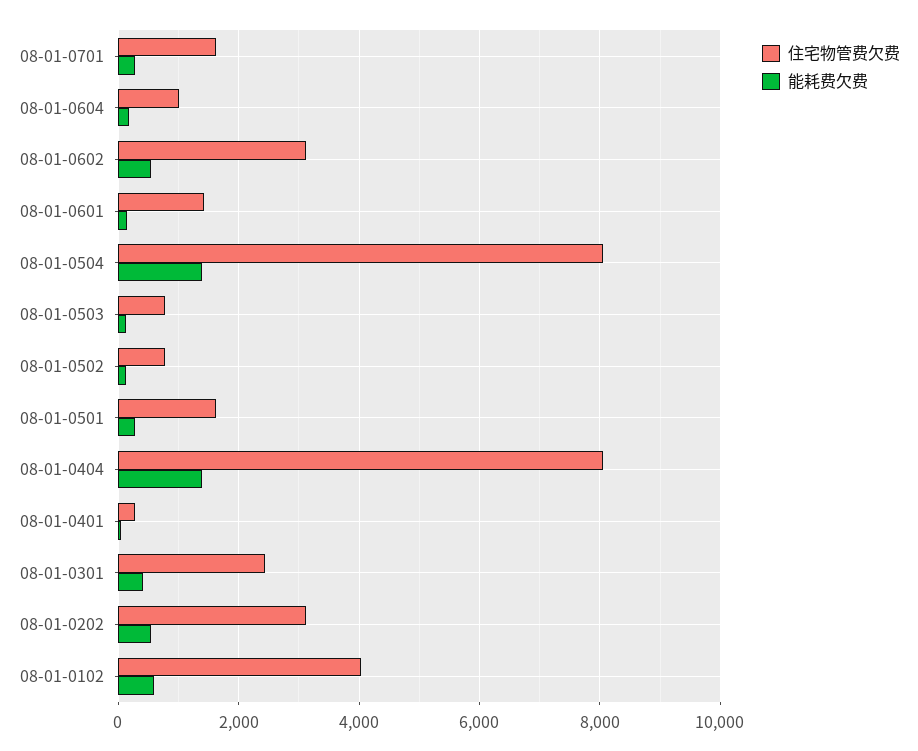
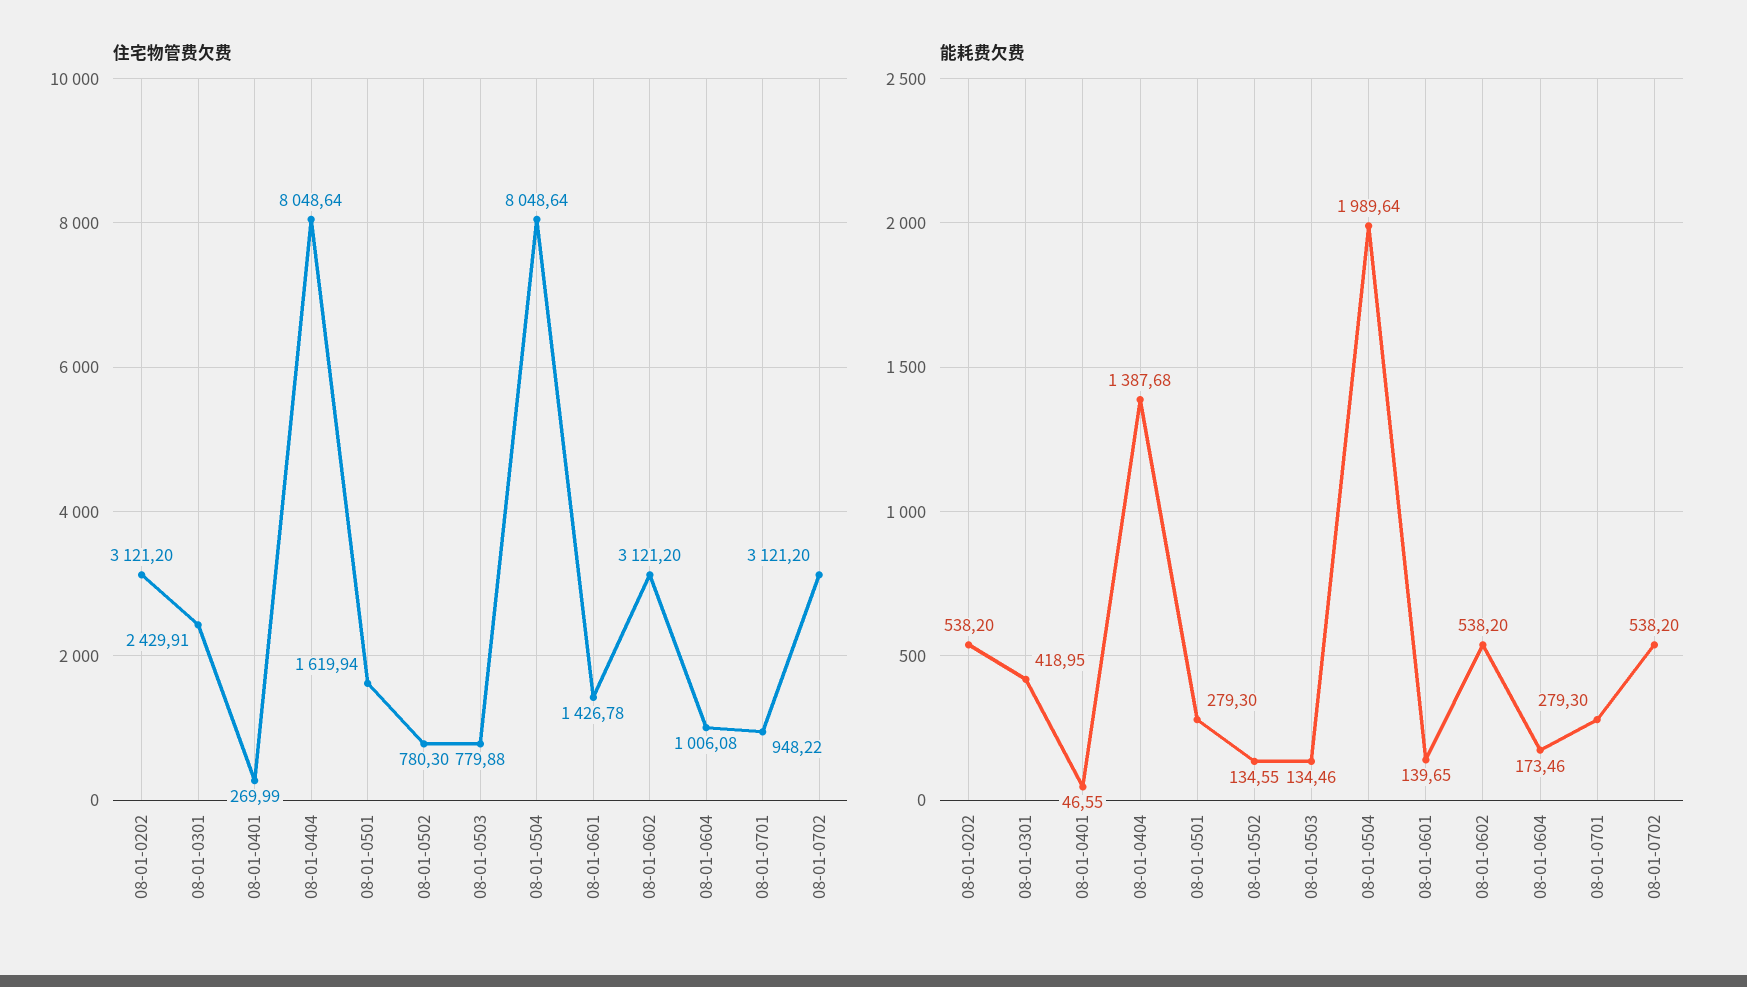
住宅物管费欠费, 08-01-0701: 1600 -> 948.22
能耗费欠费, 08-01-0504: 1400 -> 1989.64
住宅物管费欠费, 08-01-0102: 4000 -> none
能耗费欠费, 08-01-0102: 600 -> none
住宅物管费欠费, 08-01-0702: none -> 3121.2
能耗费欠费, 08-01-0702: none -> 538.2

